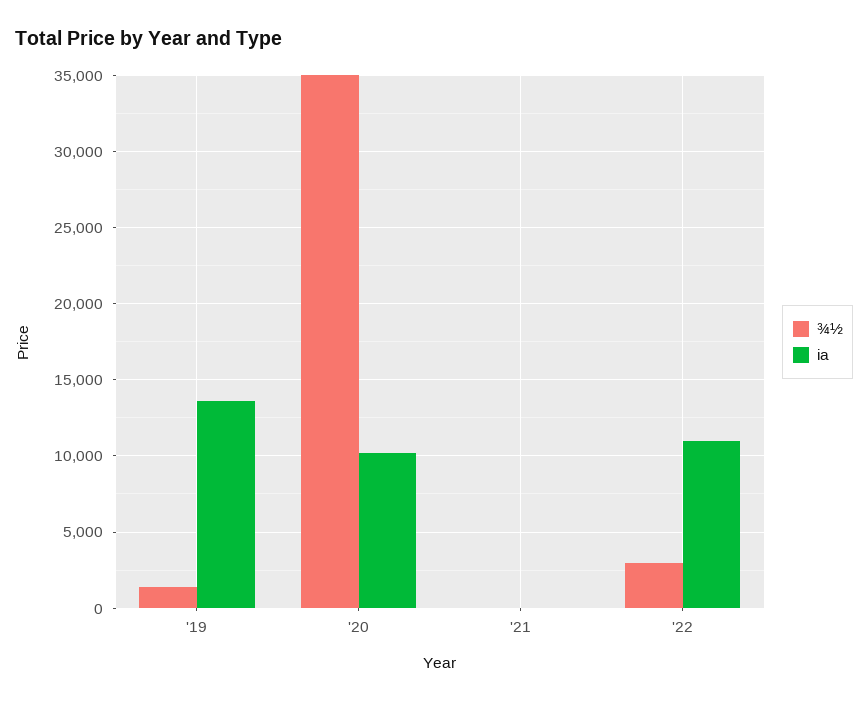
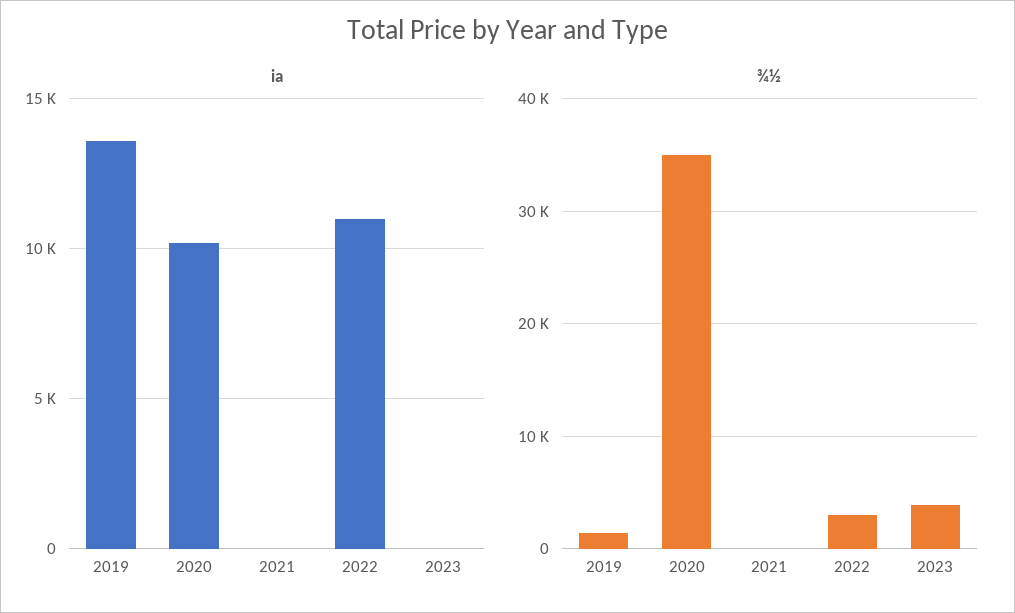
ia, 2023: none -> 0
¾½, 2023: none -> 4000

